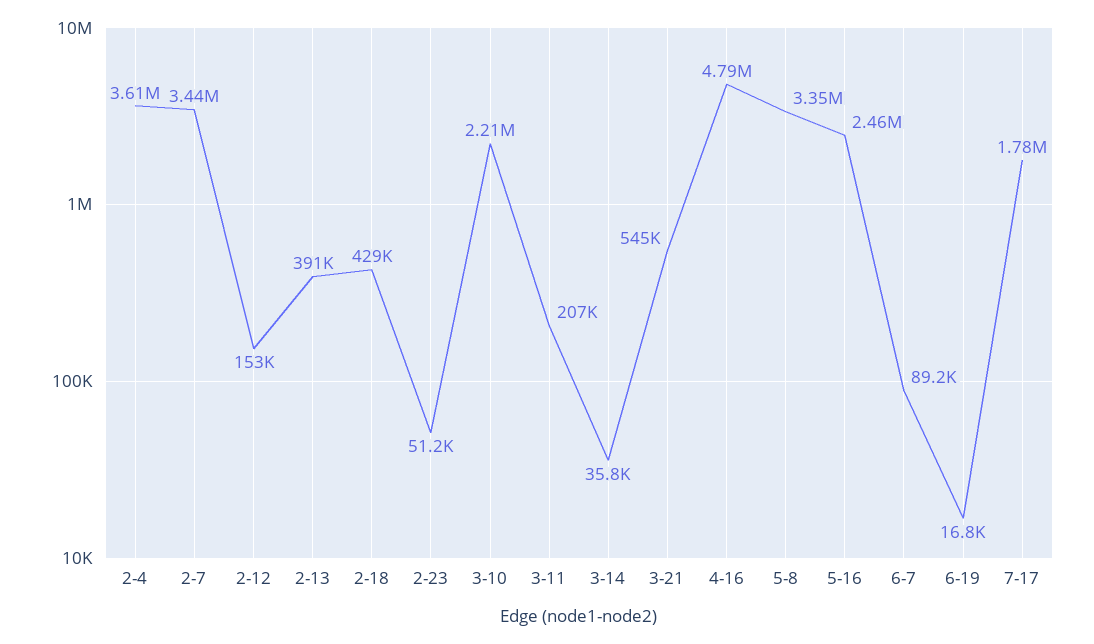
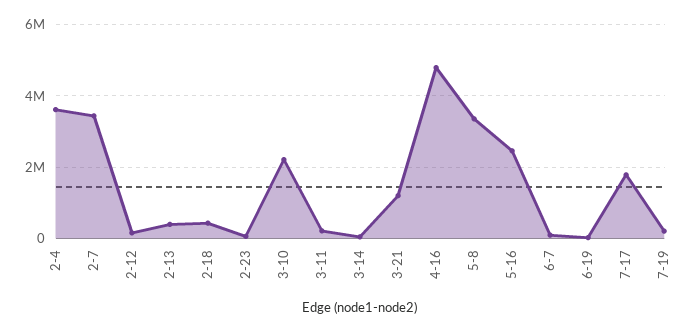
3-21: 545000 -> 1200000
7-19: none -> 200000

